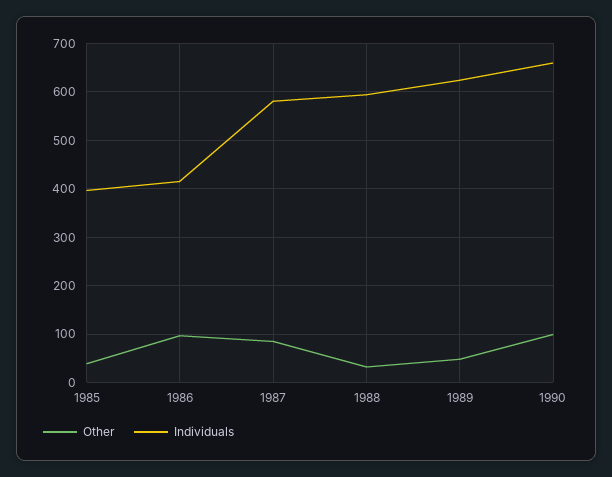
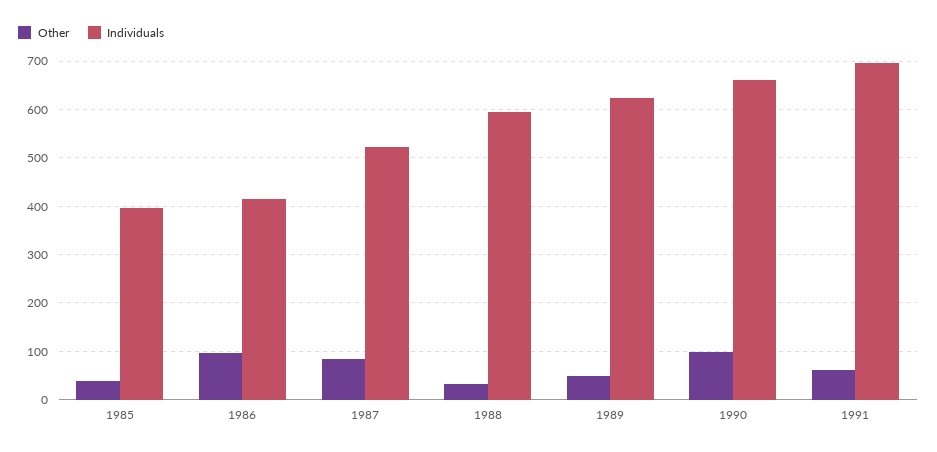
Individuals, 1987: 580 -> 520
Other, 1991: none -> 60
Individuals, 1991: none -> 700

